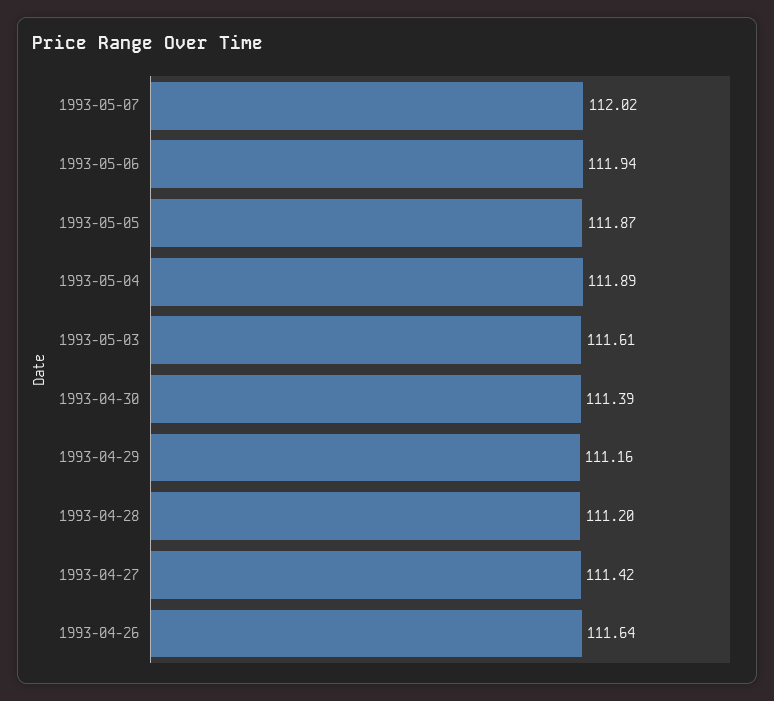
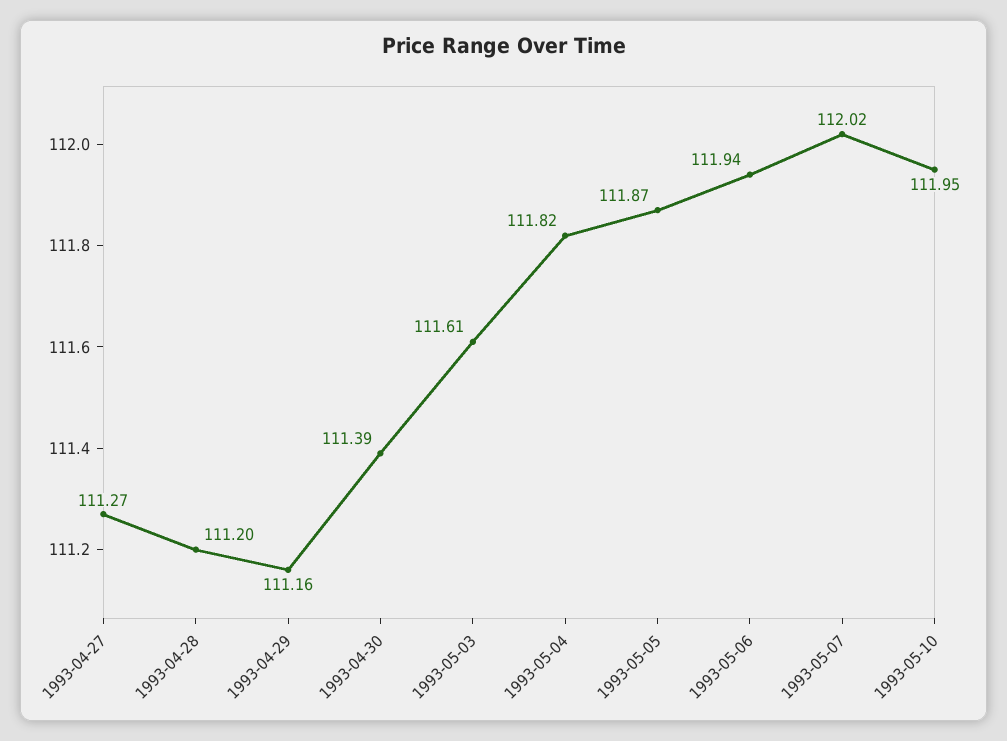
1993-05-04: 111.89 -> 111.82
1993-04-27: 111.42 -> 111.27
1993-04-26: 111.64 -> none
1993-05-10: none -> 111.95

